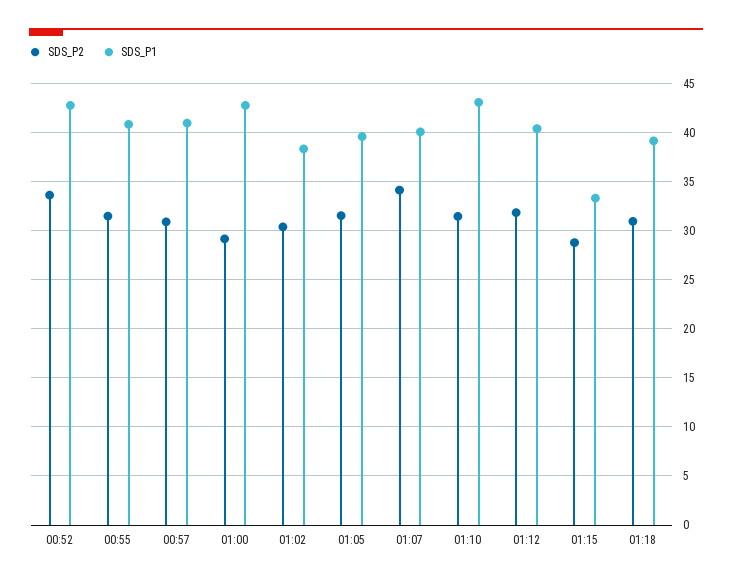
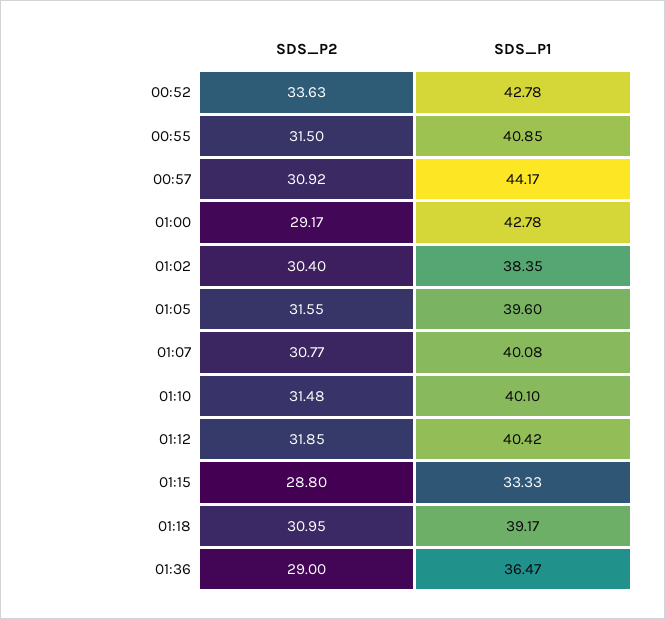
SDS_P1, 00:57: 41 -> 44.17
SDS_P2, 01:07: 34 -> 30.77
SDS_P1, 01:10: 43 -> 40.1
SDS_P2, 01:36: none -> 29
SDS_P1, 01:36: none -> 36.47

